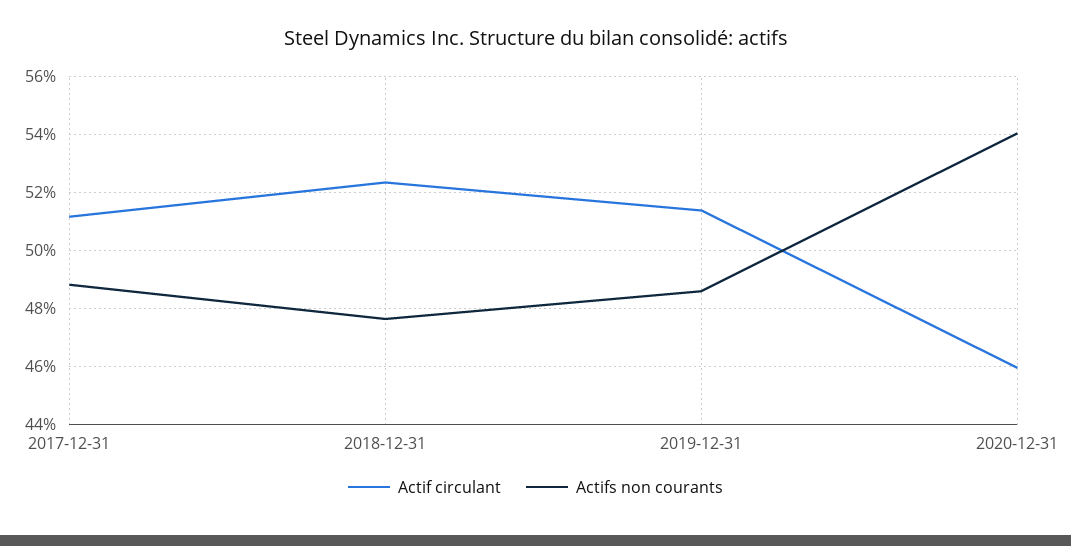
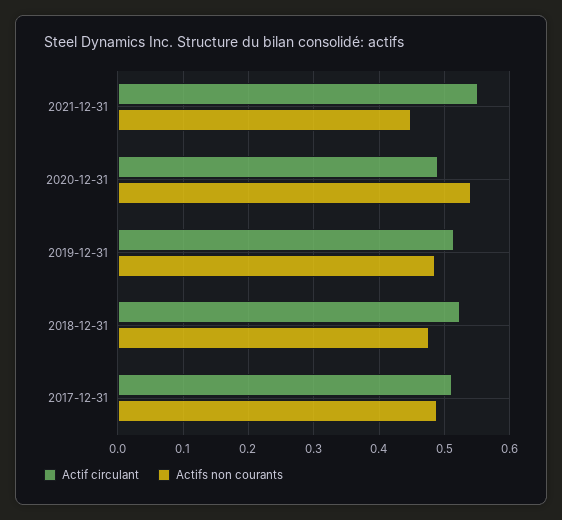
Actif circulant, 2020-12-31: 0.46 -> 0.49
Actif circulant, 2021-12-31: none -> 0.55
Actifs non courants, 2021-12-31: none -> 0.45

